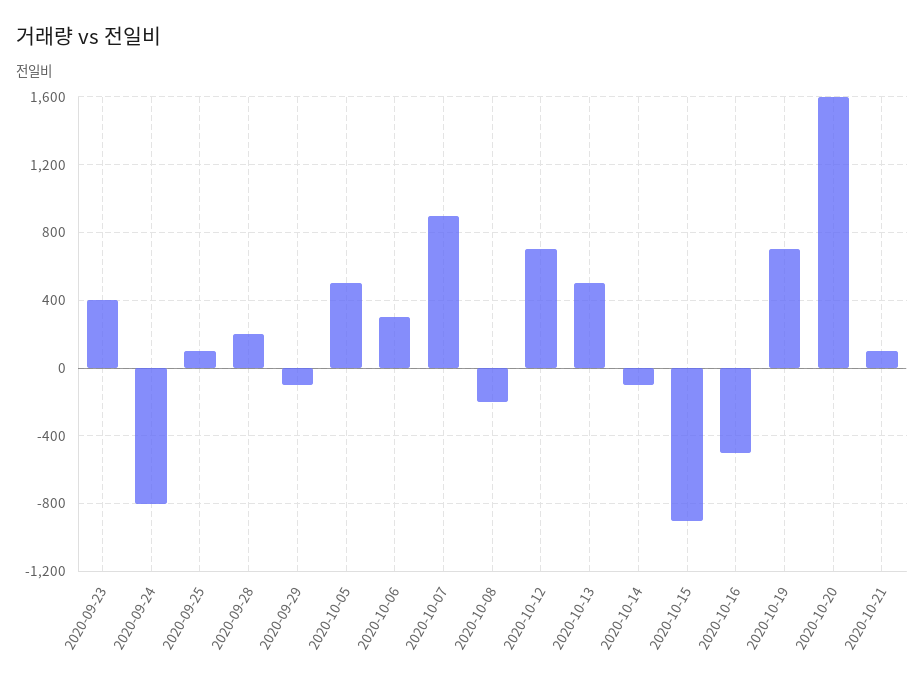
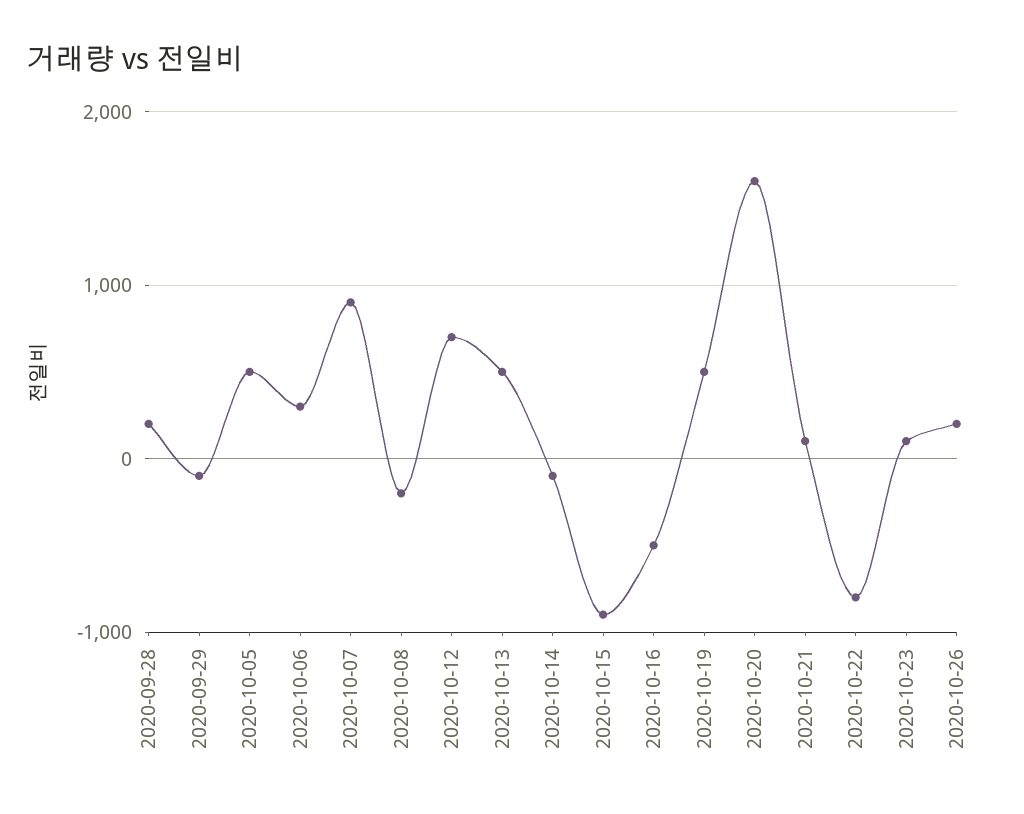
2020-09-23: 400 -> none
2020-09-24: -800 -> none
2020-09-25: 100 -> none
2020-10-19: 700 -> 500
2020-10-22: none -> -800
2020-10-23: none -> 100
2020-10-26: none -> 200

